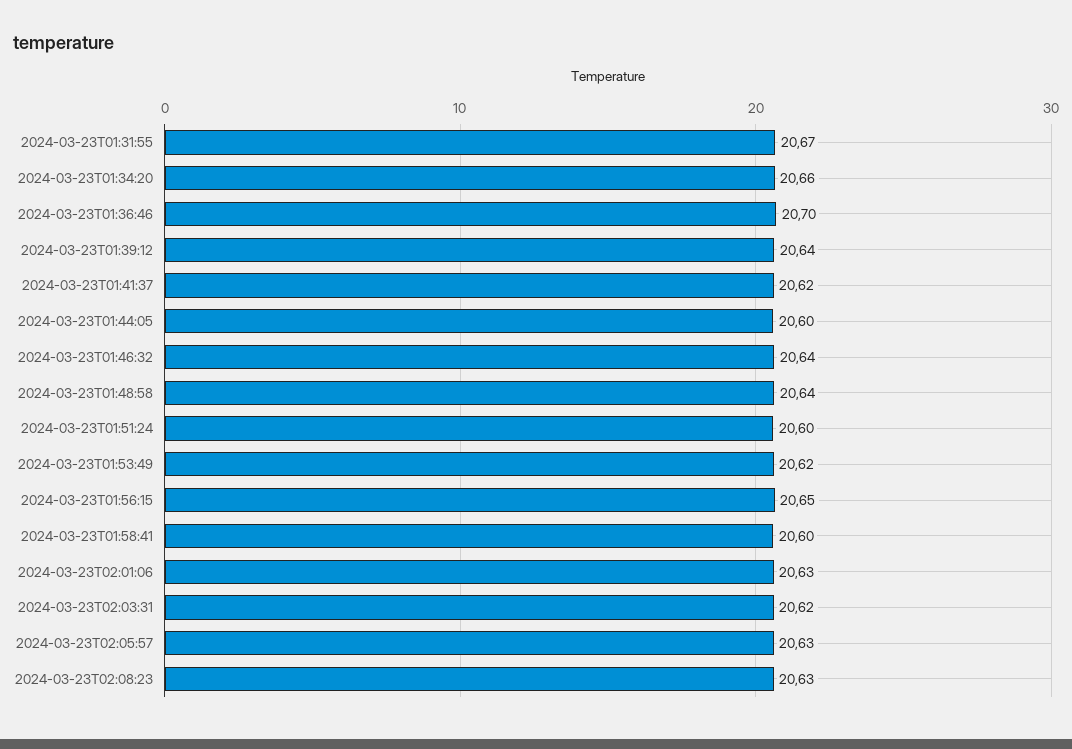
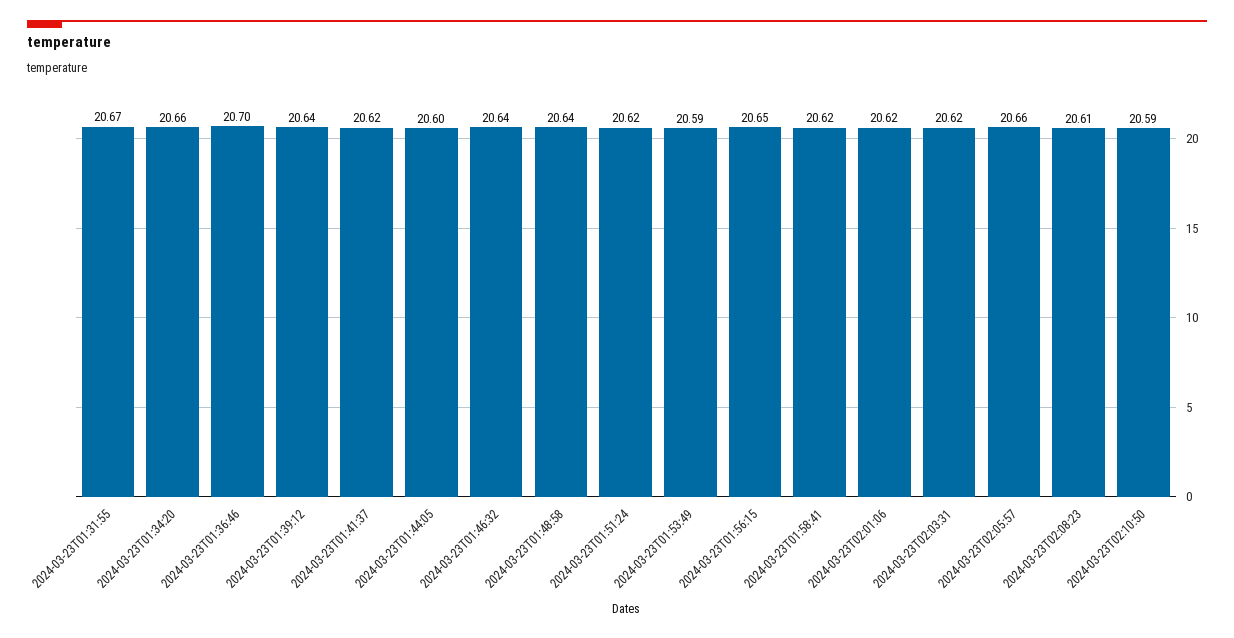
2024-03-23T01:51:24: 20.6 -> 20.62
2024-03-23T01:53:49: 20.62 -> 20.59
2024-03-23T01:58:41: 20.6 -> 20.62
2024-03-23T02:01:06: 20.63 -> 20.62
2024-03-23T02:05:57: 20.63 -> 20.66
2024-03-23T02:08:23: 20.63 -> 20.61
2024-03-23T02:10:50: none -> 20.59

